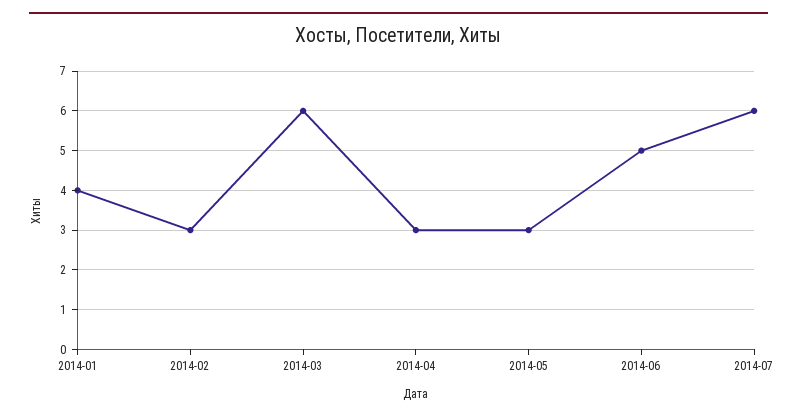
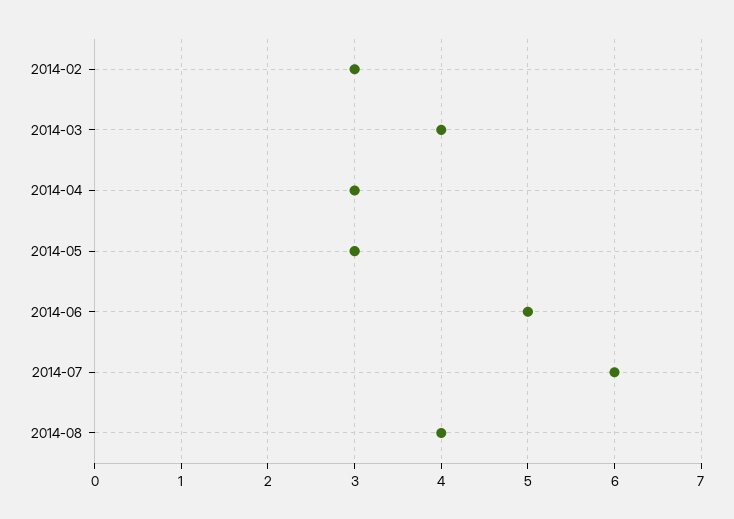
2014-01: 4 -> none
2014-03: 6 -> 4
2014-08: none -> 4

